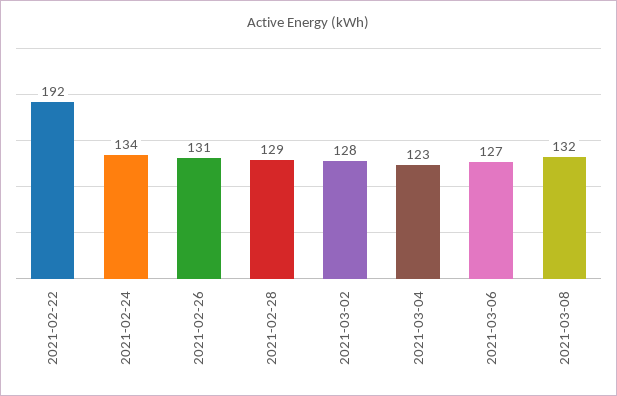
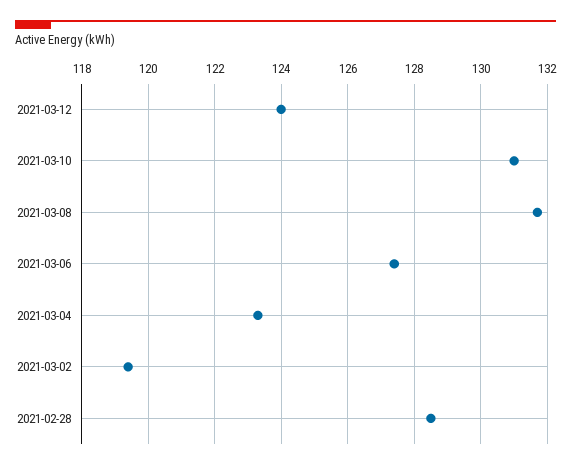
2021-02-22: 192 -> none
2021-02-24: 134 -> none
2021-02-26: 131 -> none
2021-03-02: 128 -> 119.5
2021-03-12: none -> 124
2021-03-10: none -> 131

